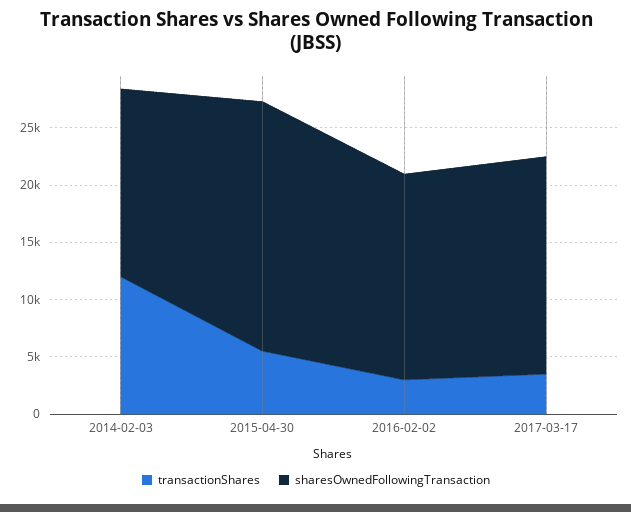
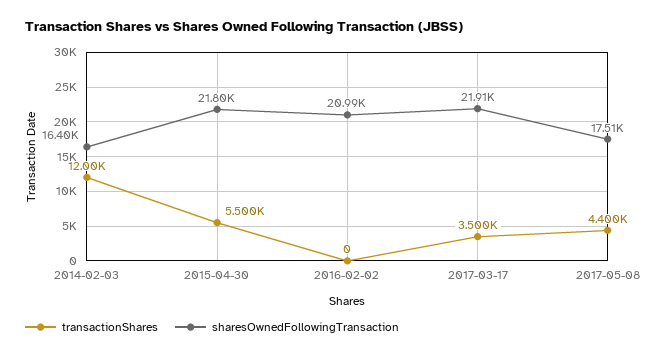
transactionShares, 2016-02-02: 3000 -> 0
sharesOwnedFollowingTransaction, 2016-02-02: 18000 -> 20990
sharesOwnedFollowingTransaction, 2017-03-17: 19000 -> 21910
transactionShares, 2017-05-08: none -> 4400
sharesOwnedFollowingTransaction, 2017-05-08: none -> 17510

